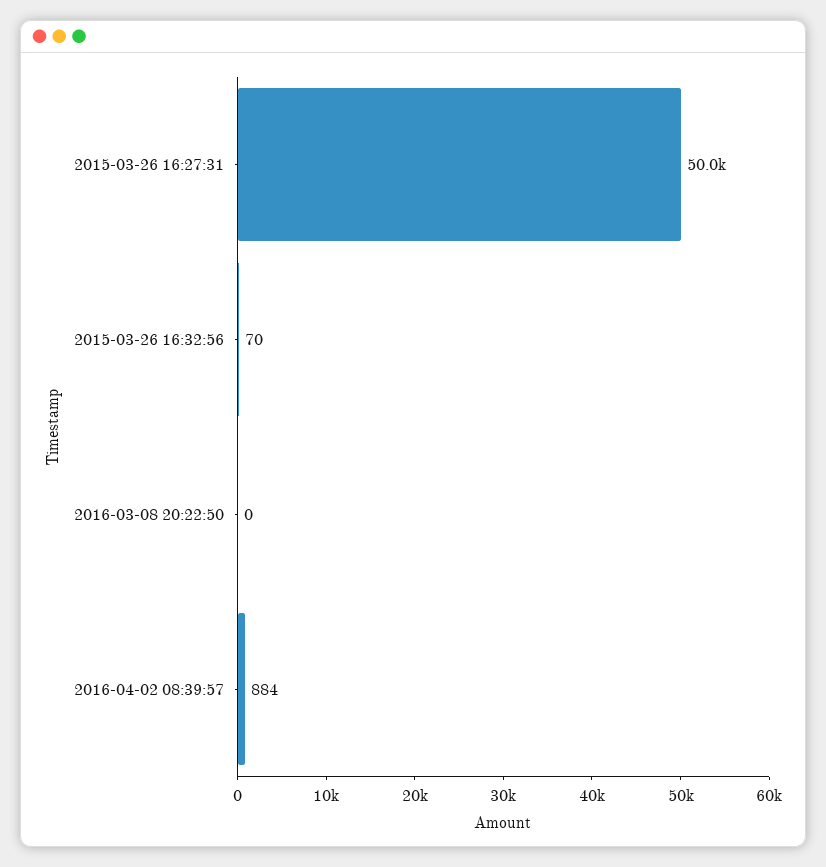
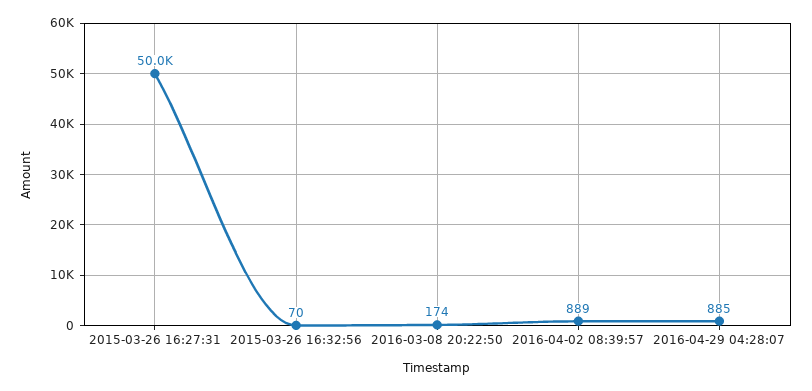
2016-03-08 20:22:50: 0 -> 174
2016-04-02 08:39:57: 884 -> 889
2016-04-29 04:28:07: none -> 885

